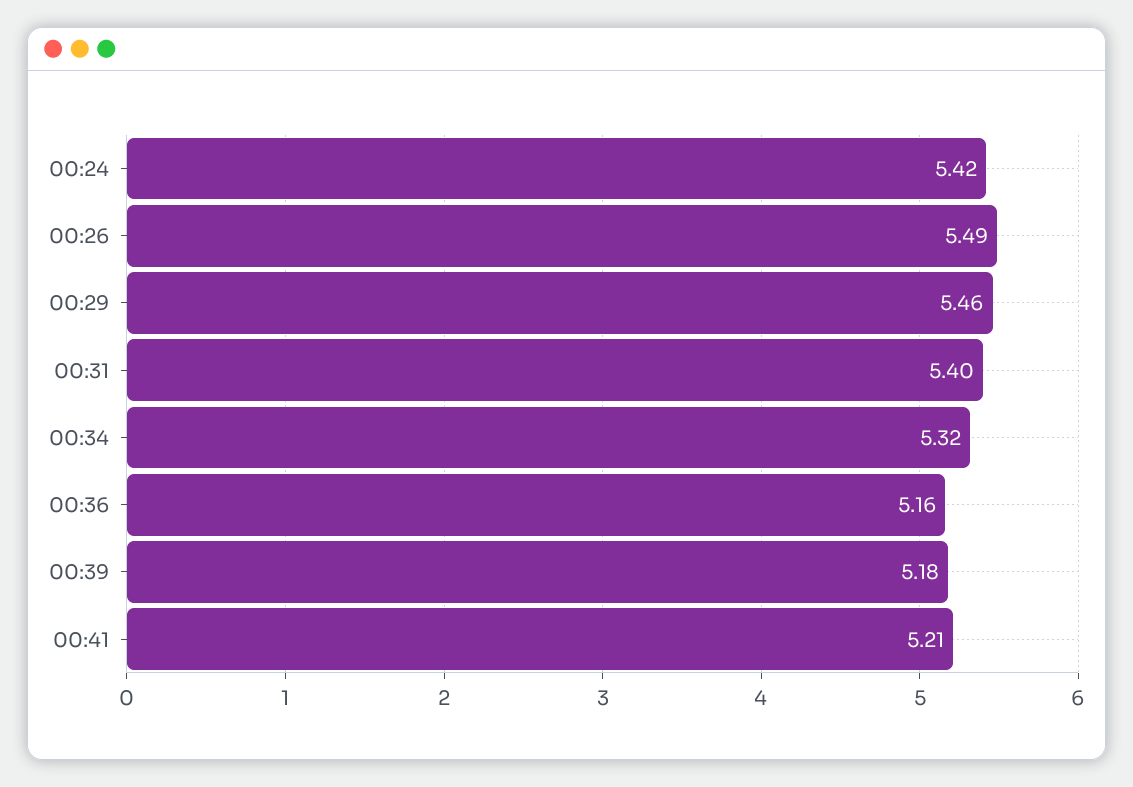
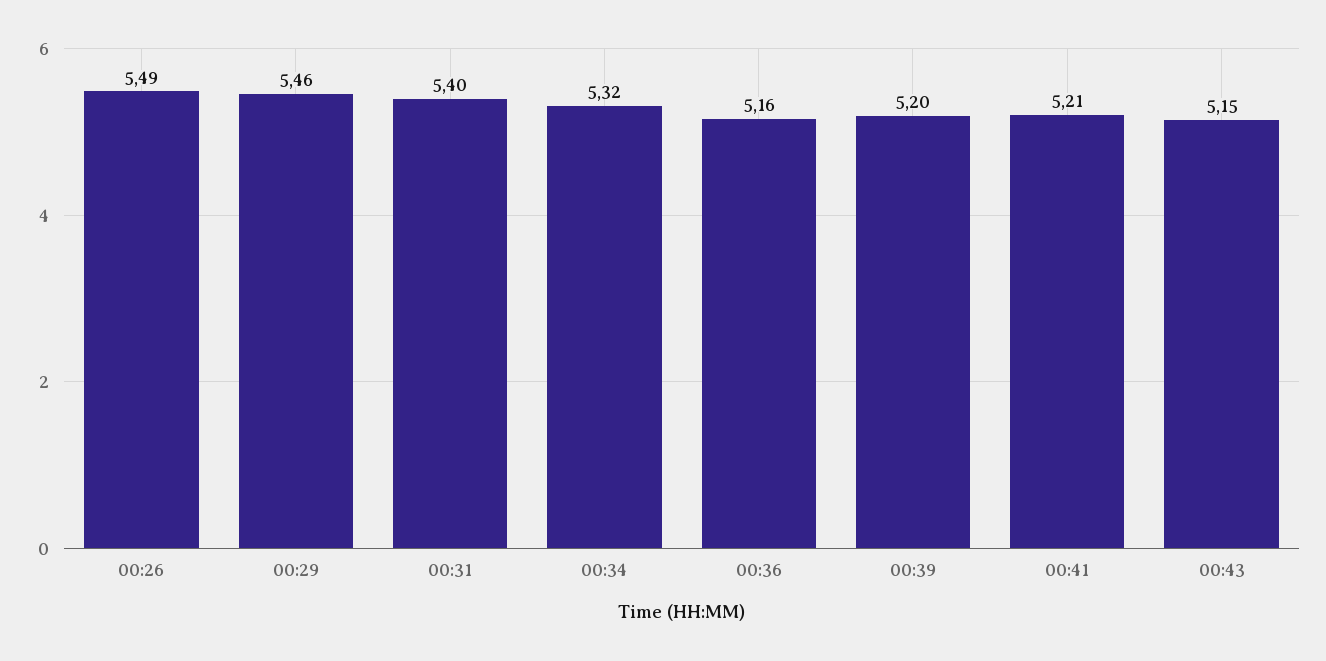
00:24: 5.42 -> none
00:39: 5.18 -> 5.2
00:43: none -> 5.15

